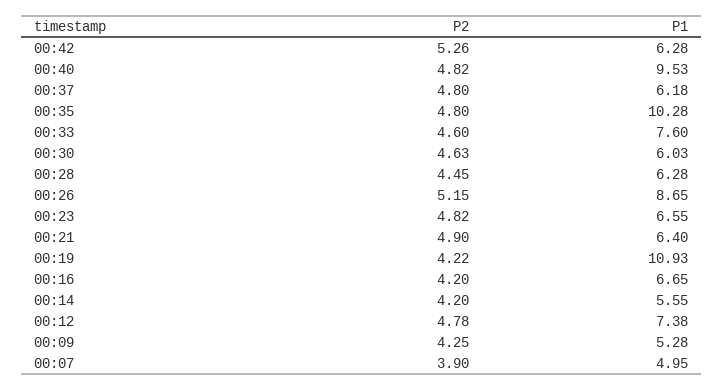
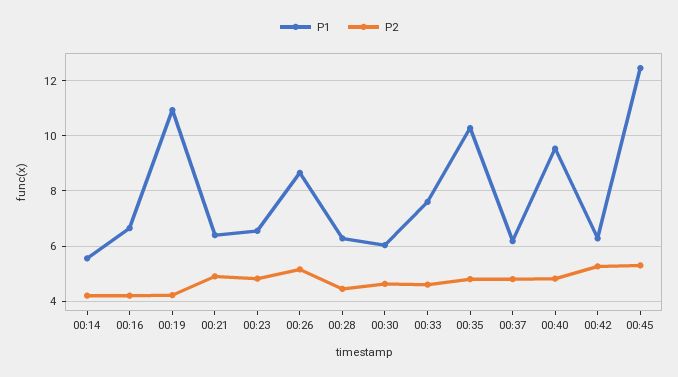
P2, 00:12: 4.78 -> none
P1, 00:12: 7.38 -> none
P2, 00:09: 4.25 -> none
P1, 00:09: 5.28 -> none
P2, 00:07: 3.9 -> none
P1, 00:07: 4.95 -> none
P1, 00:45: none -> 12.5
P2, 00:45: none -> 5.25

